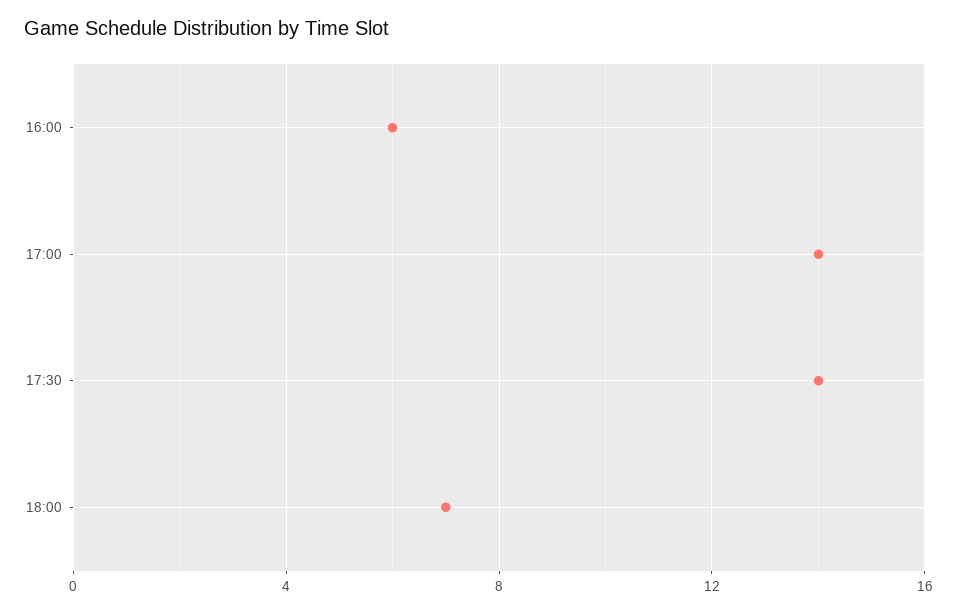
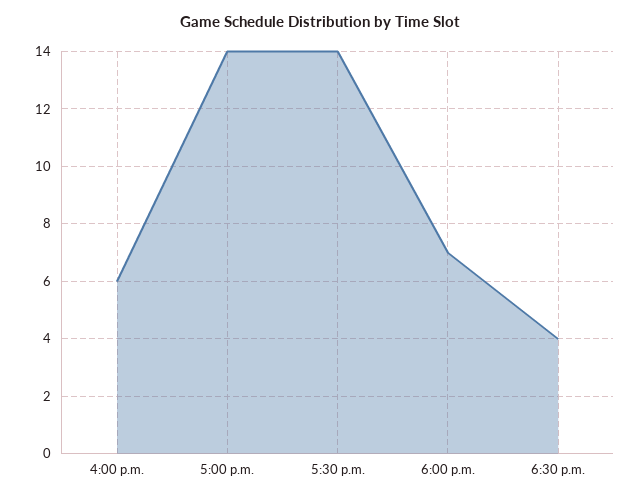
6:30 p.m.: none -> 4

